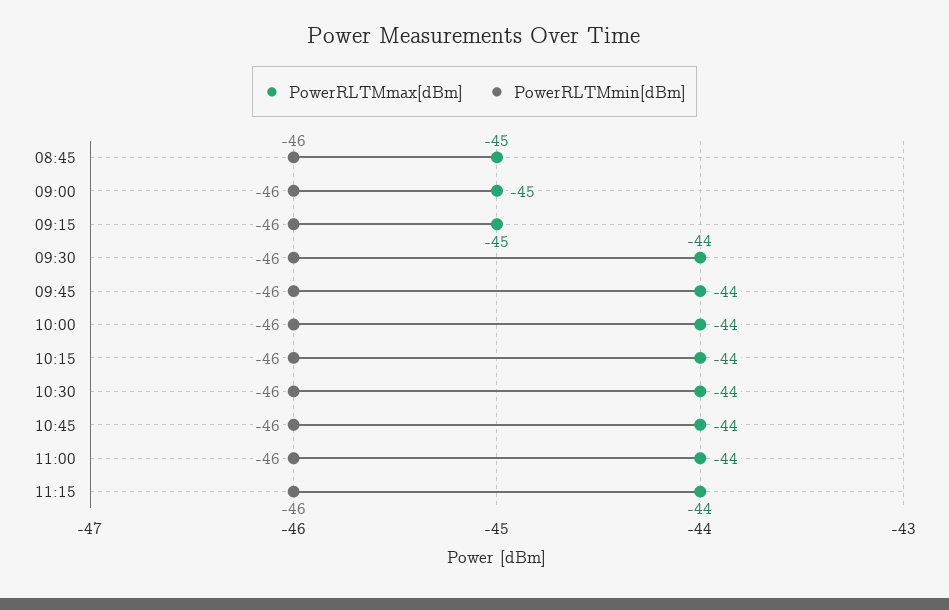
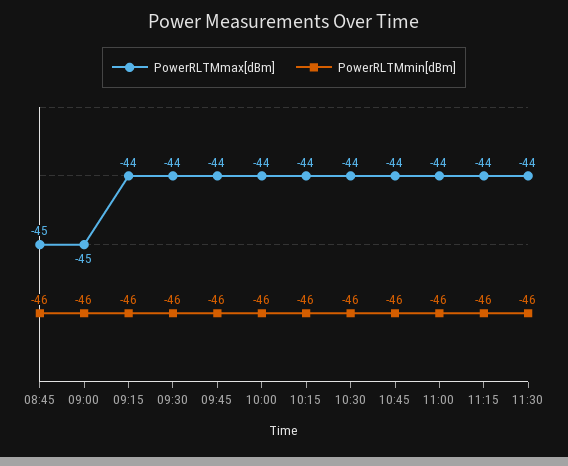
PowerRLTMmax[dBm], 09:15: -45 -> -44
PowerRLTMmax[dBm], 11:30: none -> -44
PowerRLTMmin[dBm], 11:30: none -> -46

